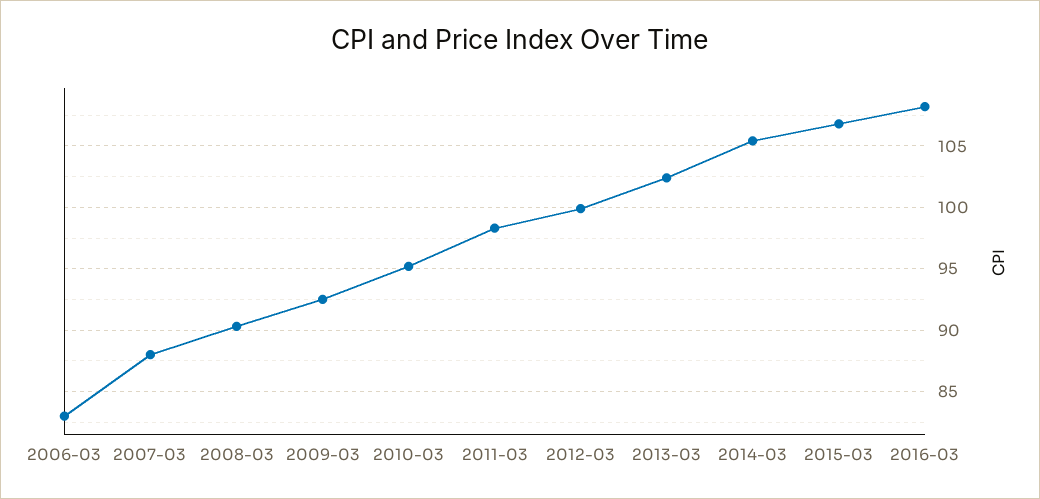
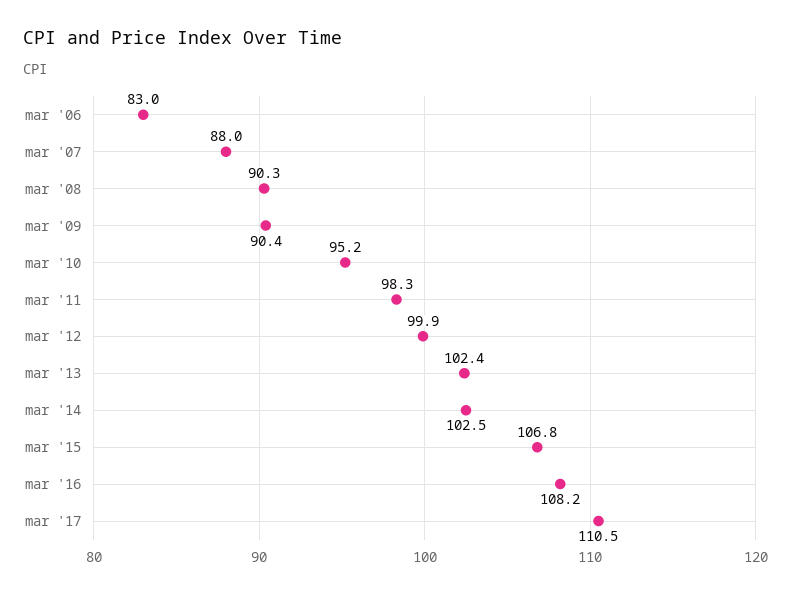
2009-03: 92.5 -> 90.4
2014-03: 105.5 -> 102.5
mar '17: none -> 110.5

